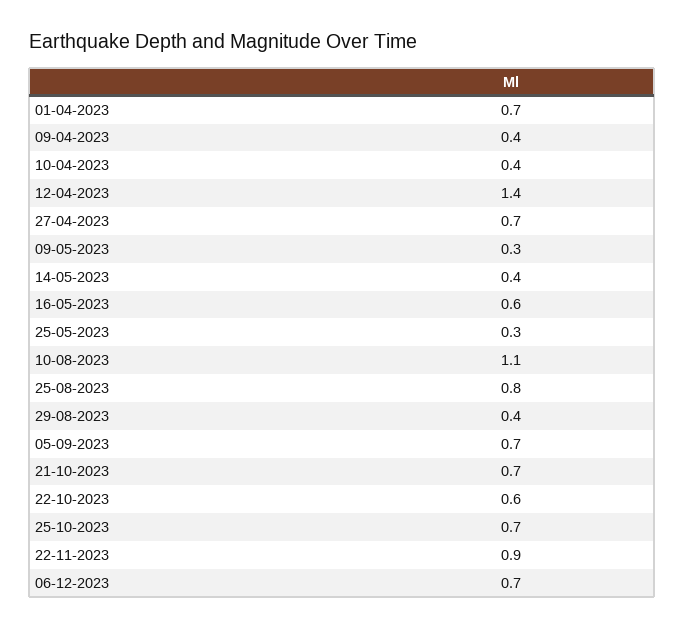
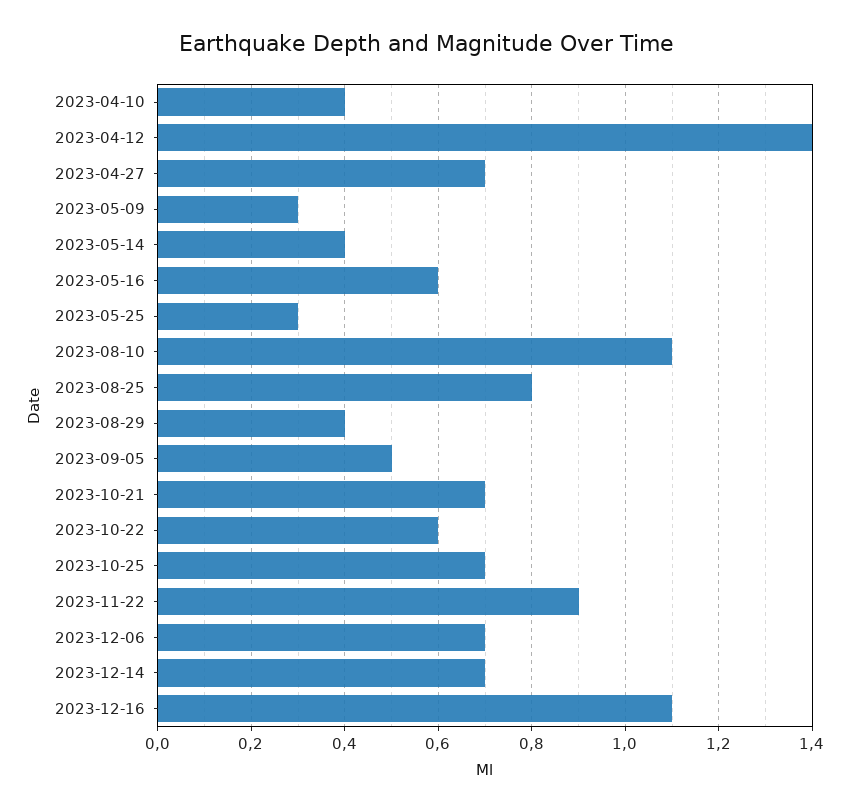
01-04-2023: 0.7 -> none
09-04-2023: 0.4 -> none
05-09-2023: 0.7 -> 0.5
2023-12-14: none -> 0.7
2023-12-16: none -> 1.1

